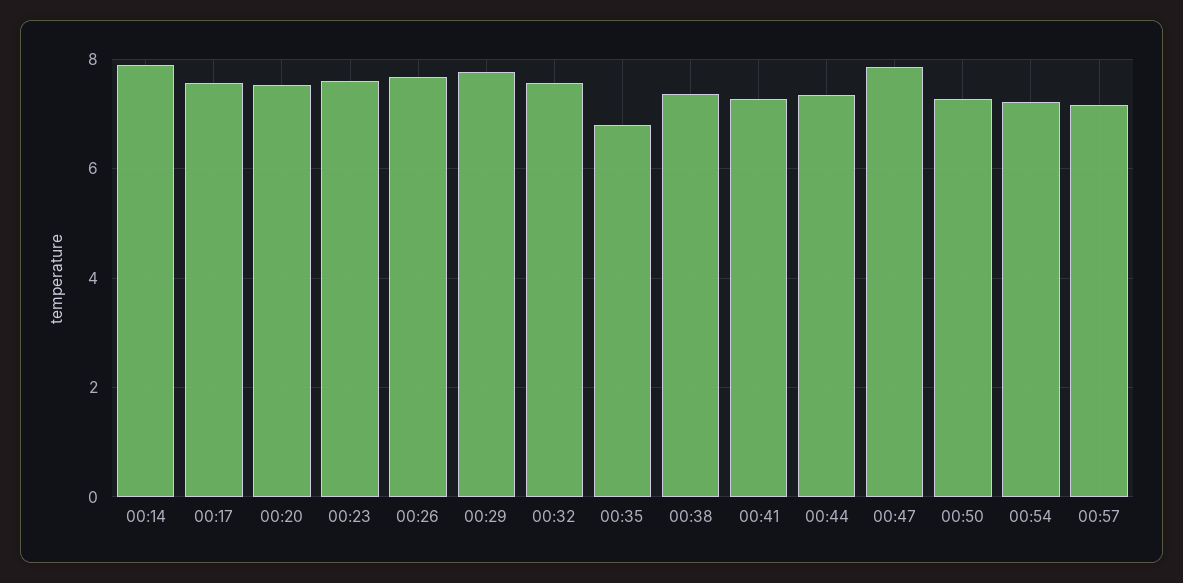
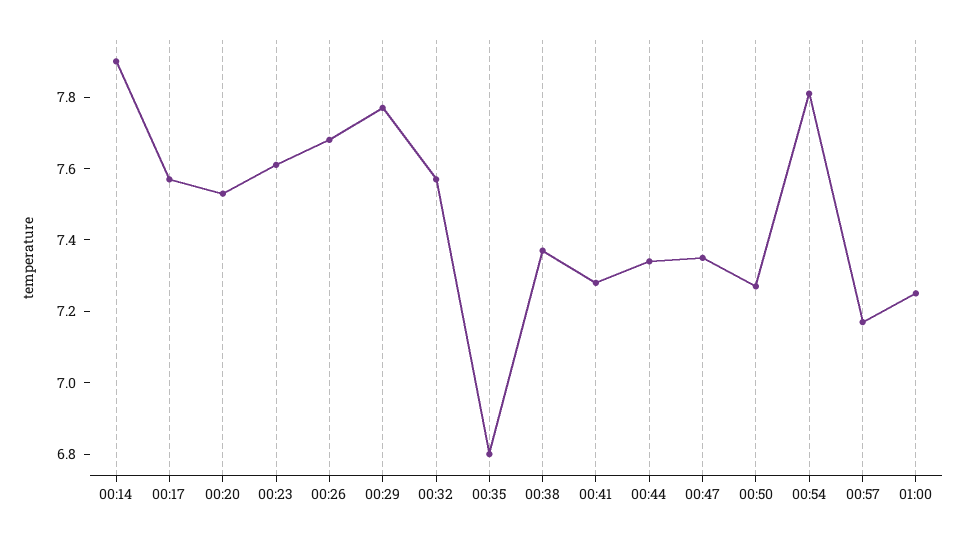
00:47: 7.8 -> 7.35
00:54: 7.2 -> 7.8
01:00: none -> 7.25

